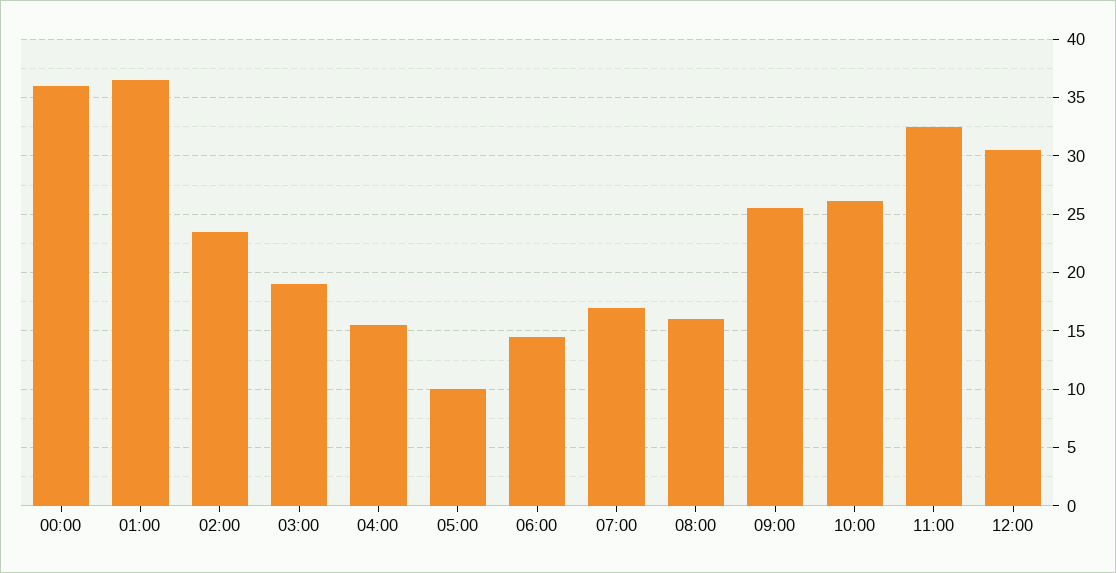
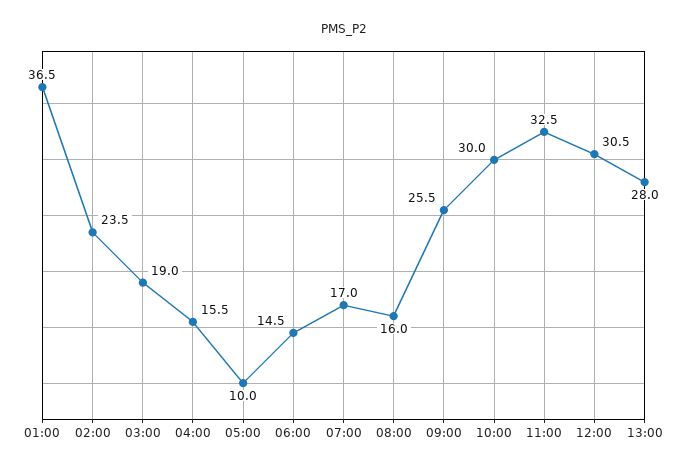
00:00: 36 -> none
10:00: 26 -> 30
13:00: none -> 28

